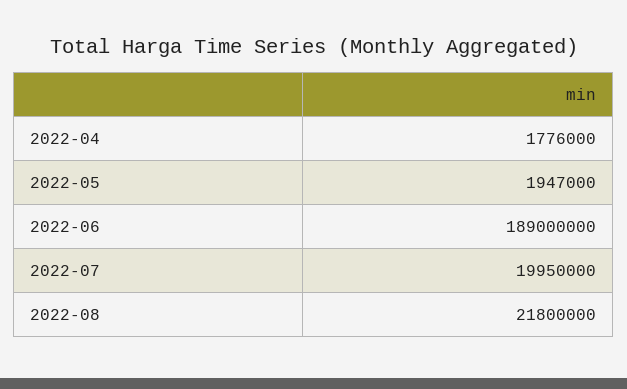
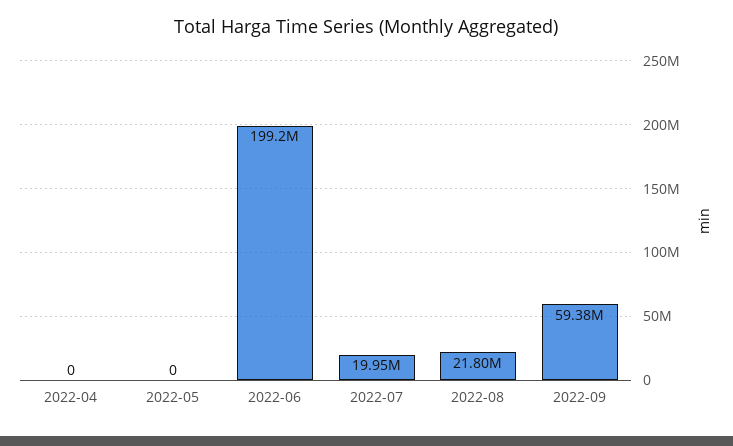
2022-04: 1776000 -> 0
2022-05: 1947000 -> 0
2022-06: 189000000 -> 199200000
2022-09: none -> 59380000

